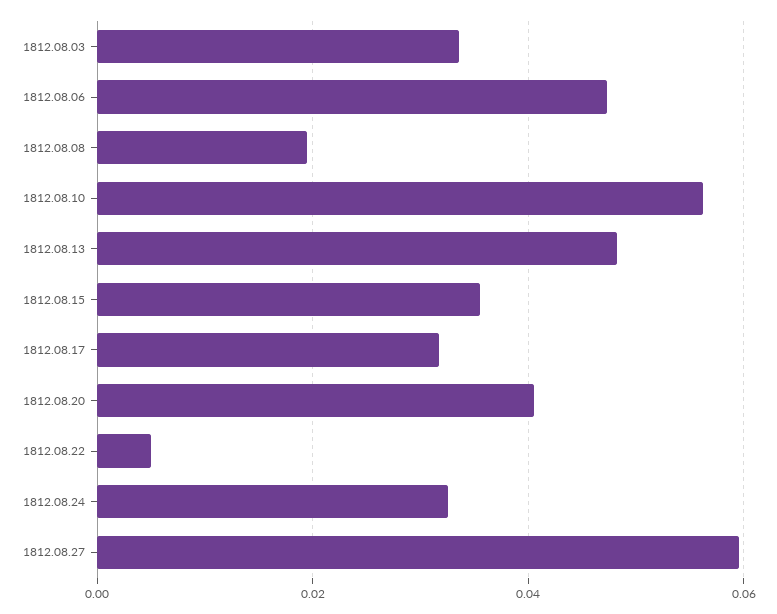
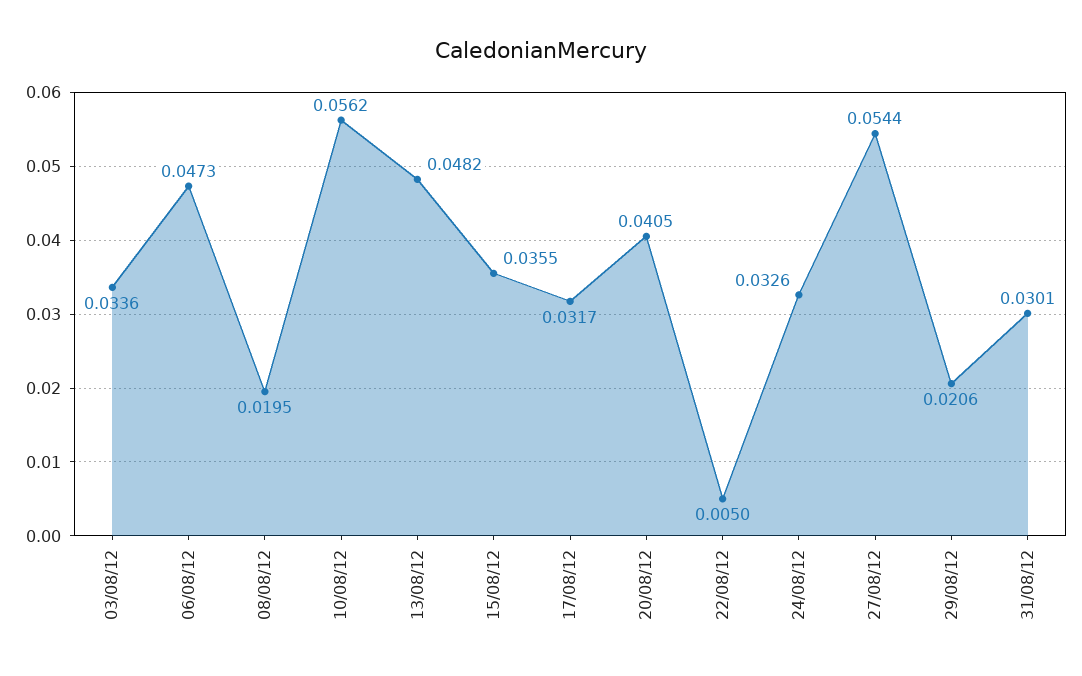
1812.08.27: 0.06 -> 0.0544
29/08/12: none -> 0.0206
31/08/12: none -> 0.0301

